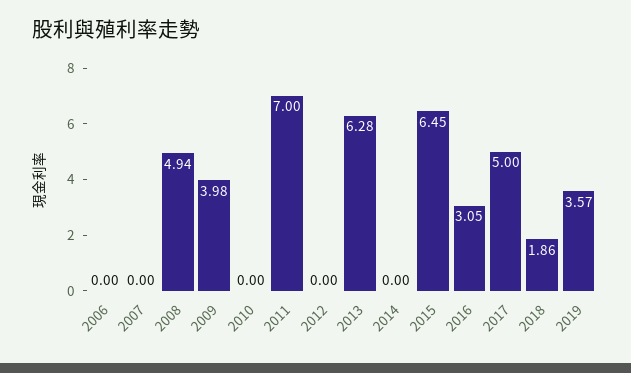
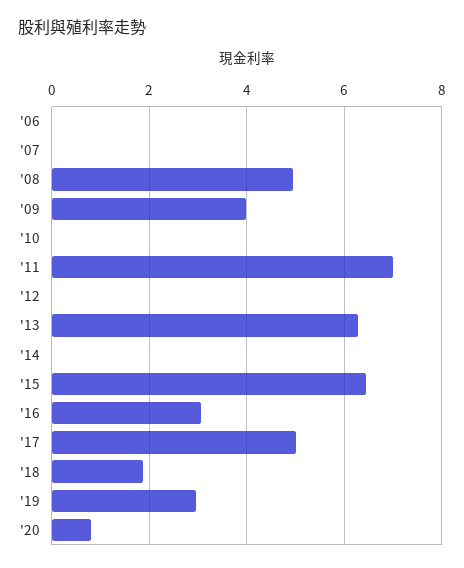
2019: 3.57 -> 3
'20: none -> 0.8

